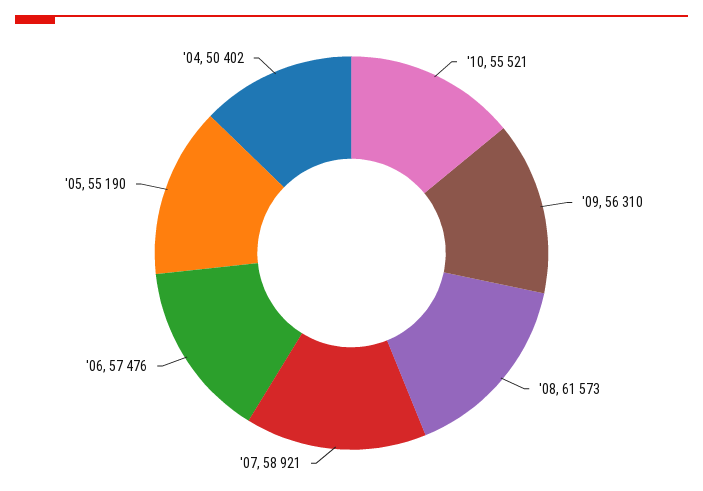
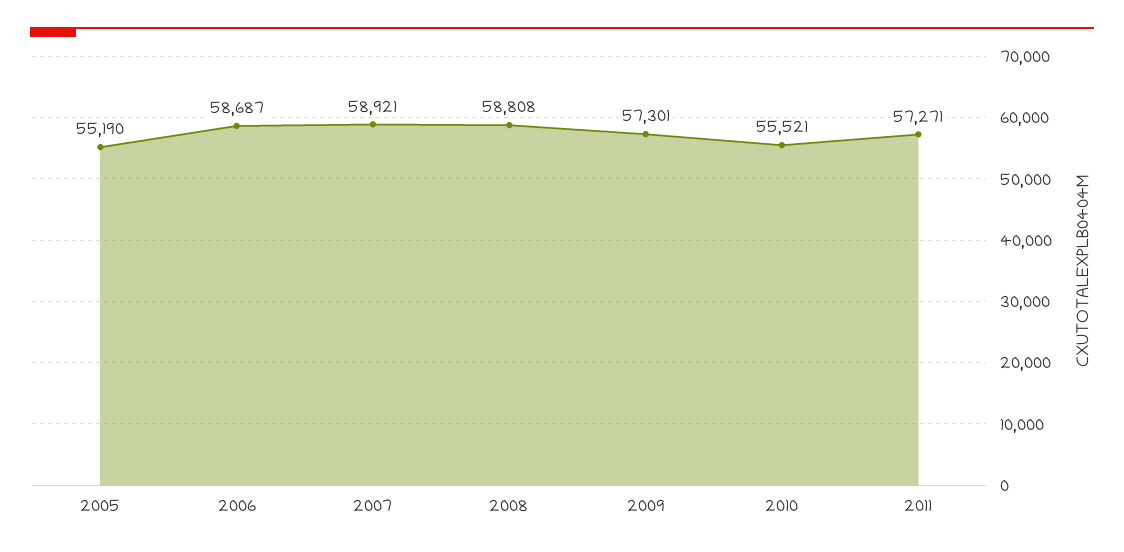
'09: 56310 -> 57301
'08: 61573 -> 58808
'06: 57476 -> 58687
'04: 50402 -> none
2011: none -> 57271

